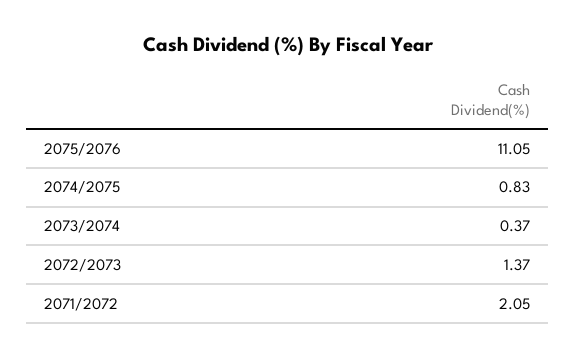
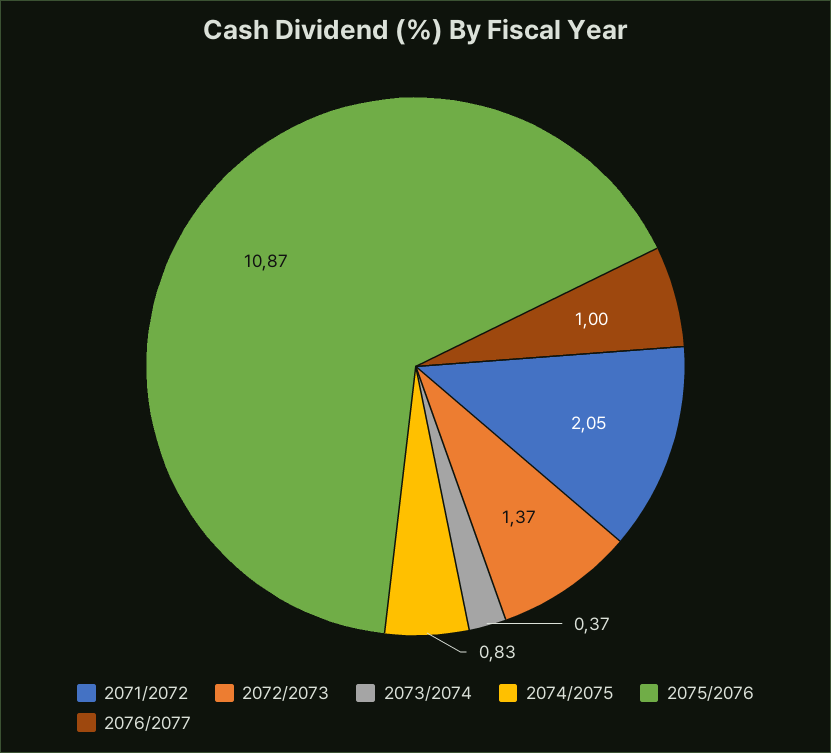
2075/2076: 11.05 -> 10.87
2076/2077: none -> 1

